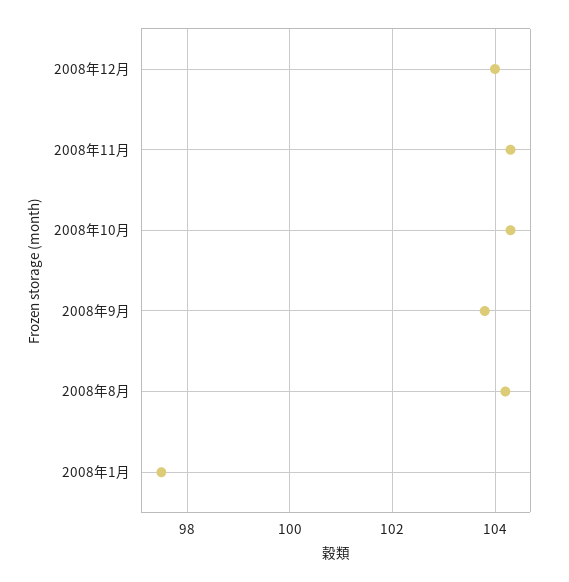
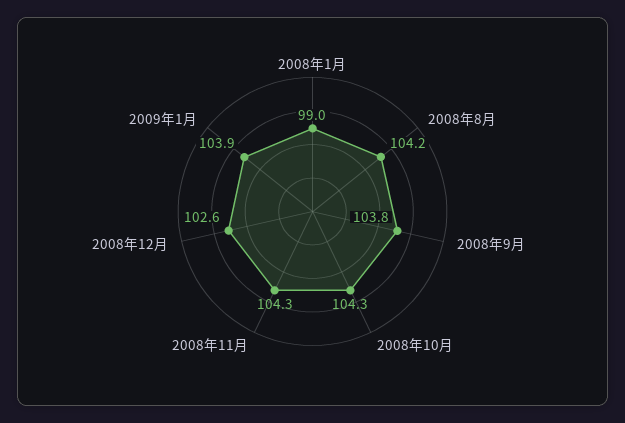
2008年12月: 104 -> 102.6
2008年1月: 97.5 -> 99
2009年1月: none -> 103.9

